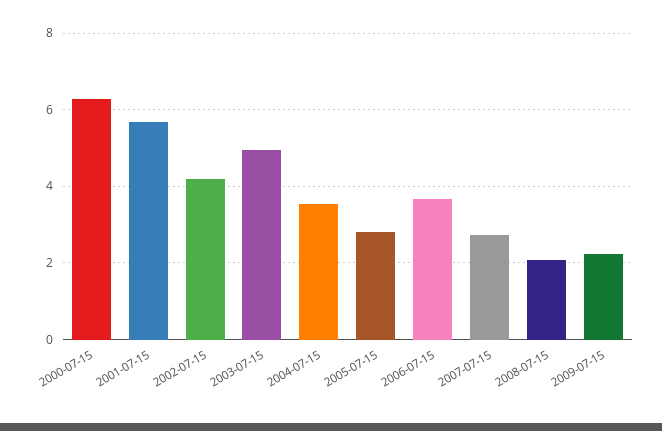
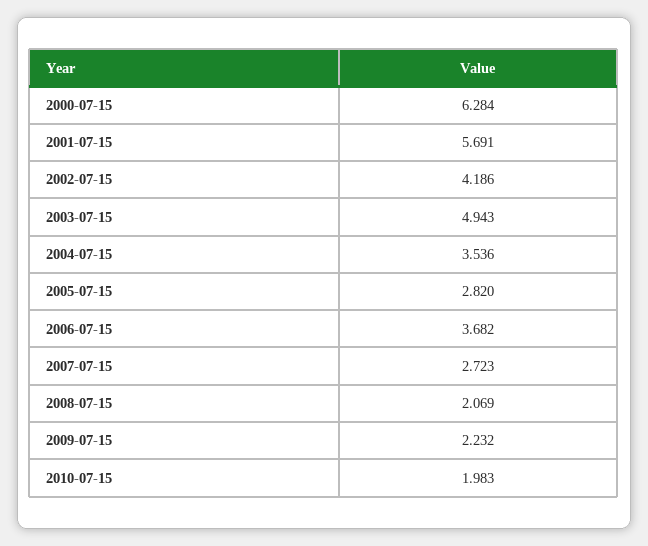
2010-07-15: none -> 1.983

